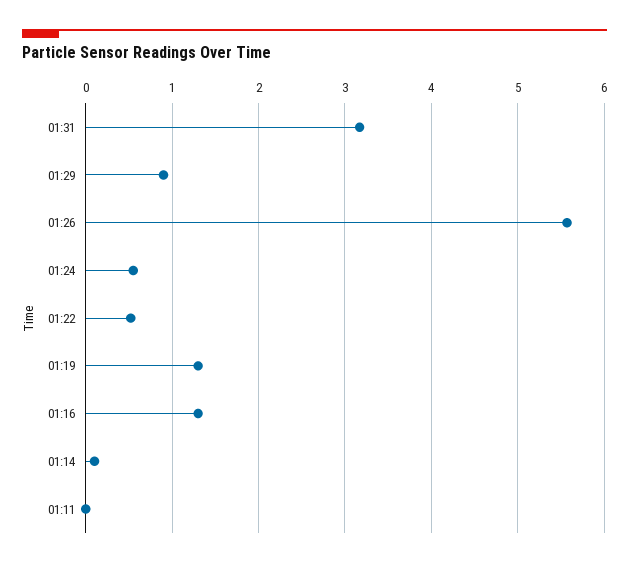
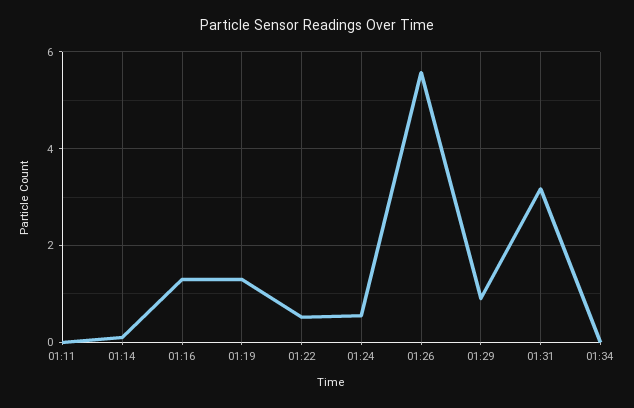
01:34: none -> 0

